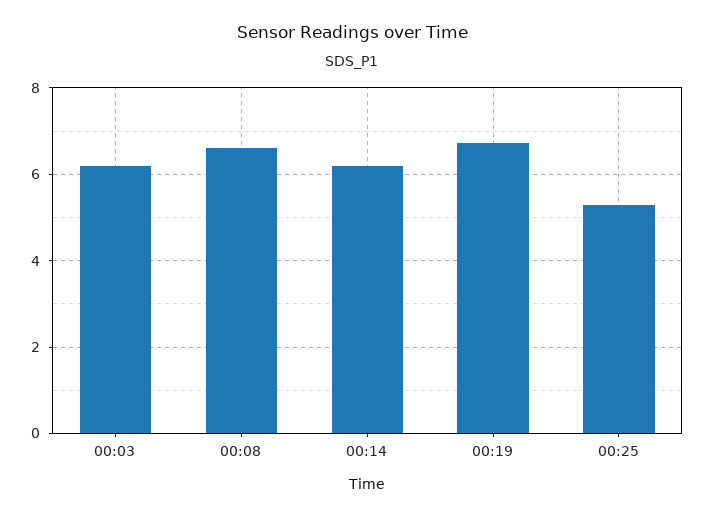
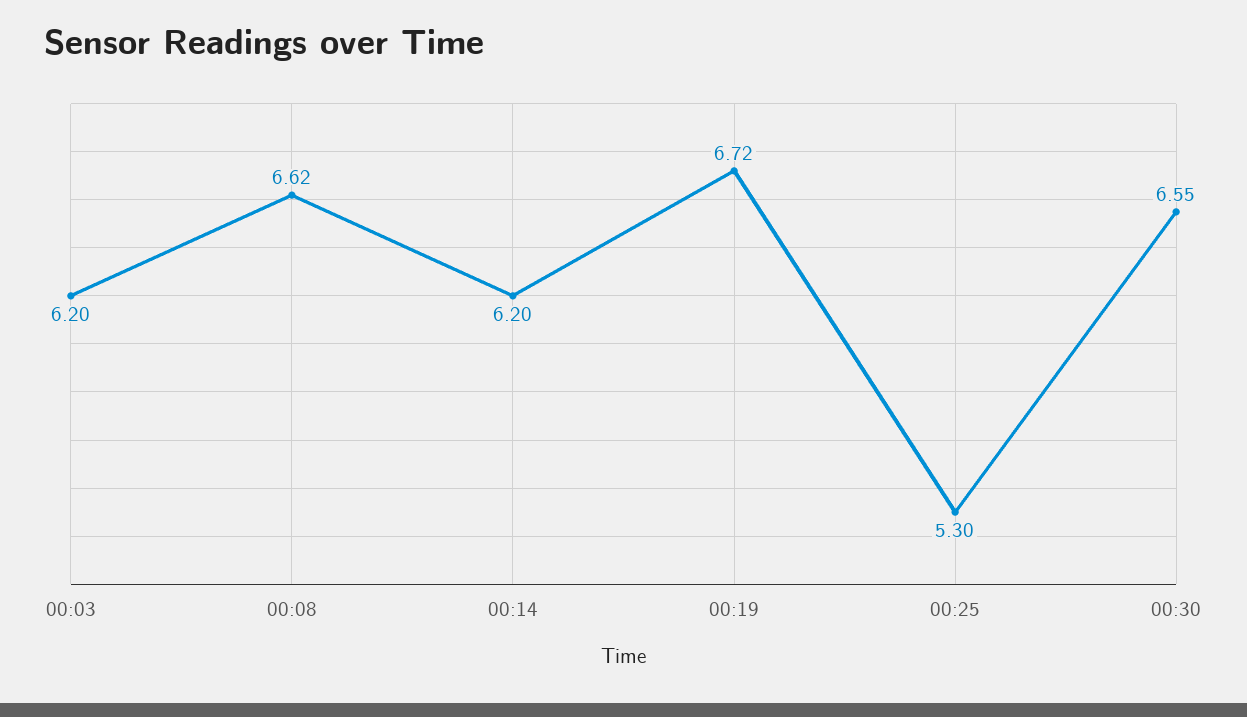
00:30: none -> 6.55

